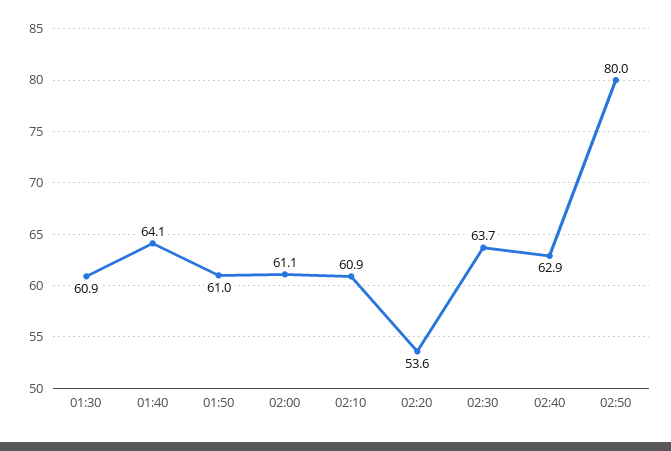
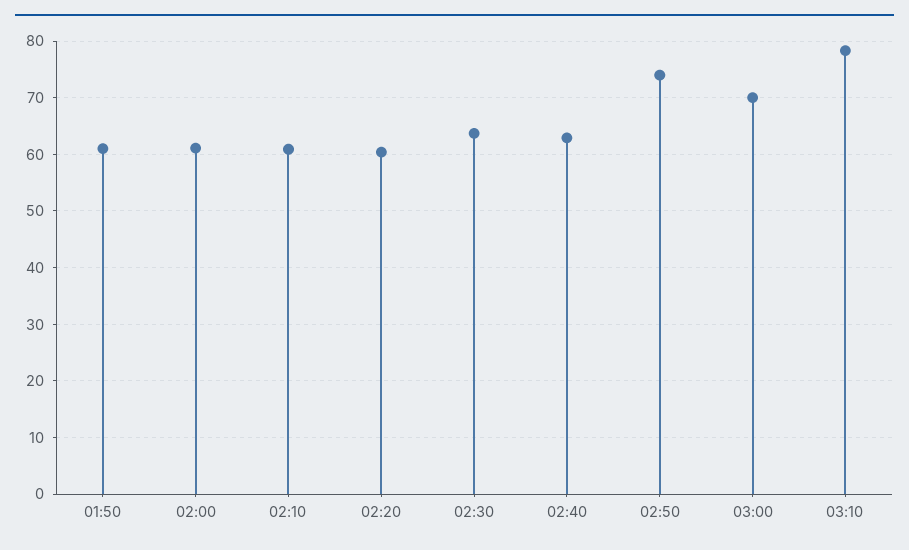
01:30: 60.9 -> none
01:40: 64.1 -> none
02:20: 53.6 -> 60
02:50: 80 -> 74
03:00: none -> 70
03:10: none -> 78

